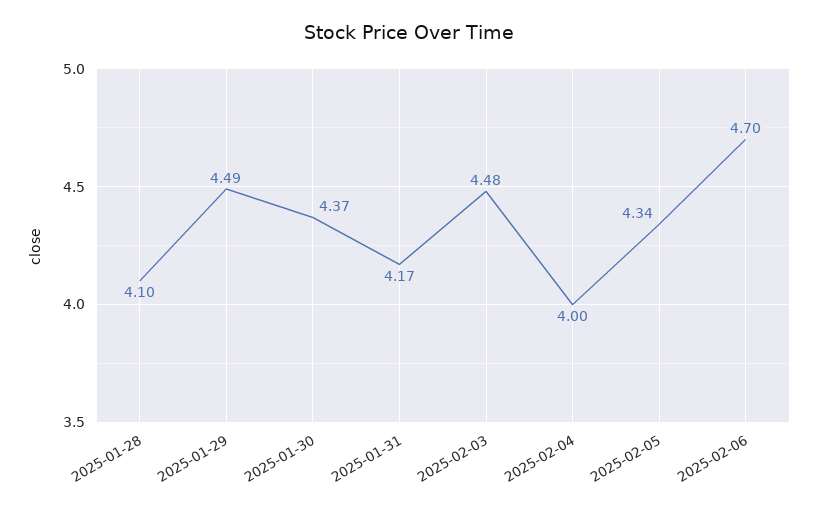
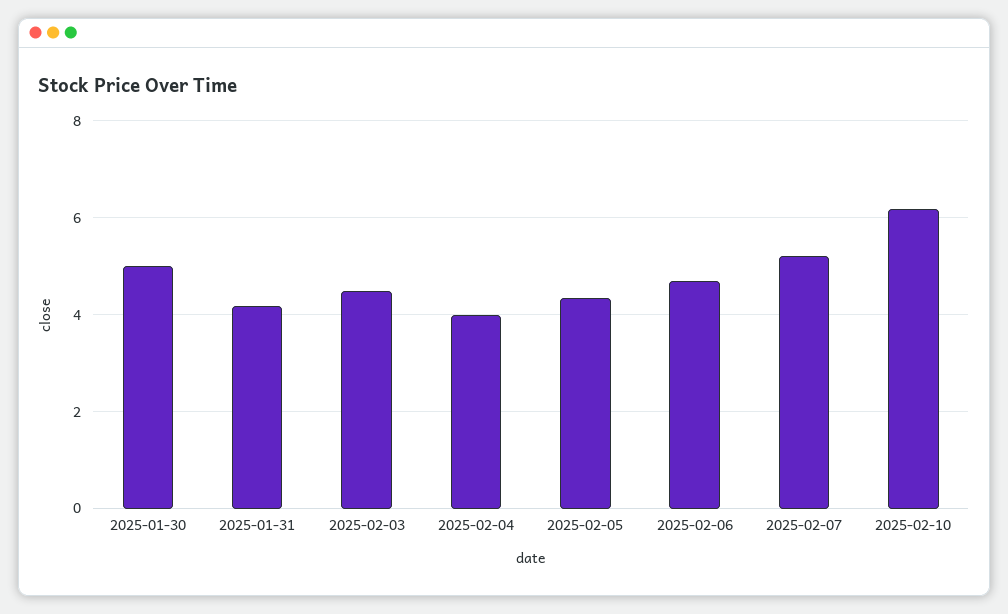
2025-01-28: 4.1 -> none
2025-01-29: 4.49 -> none
2025-01-30: 4.37 -> 5
2025-02-07: none -> 5.2
2025-02-10: none -> 6.2

